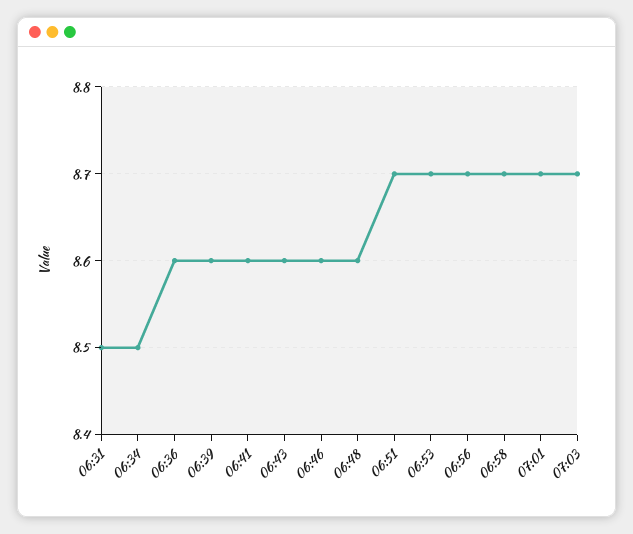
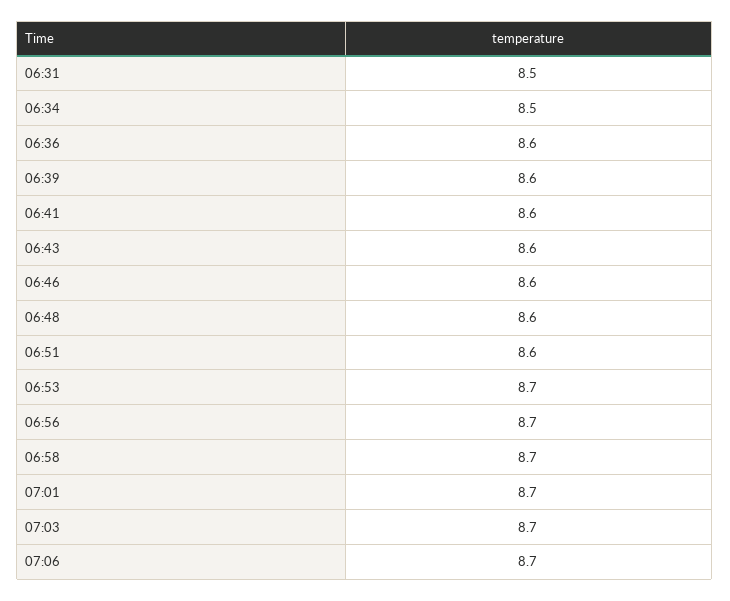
06:51: 8.7 -> 8.6
07:06: none -> 8.7

